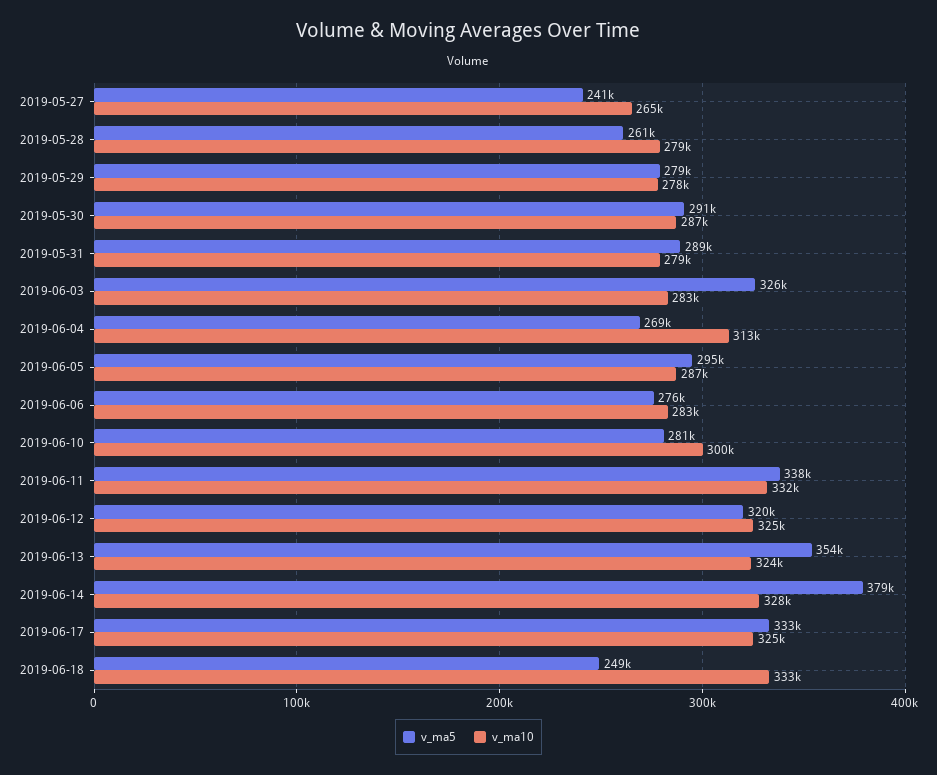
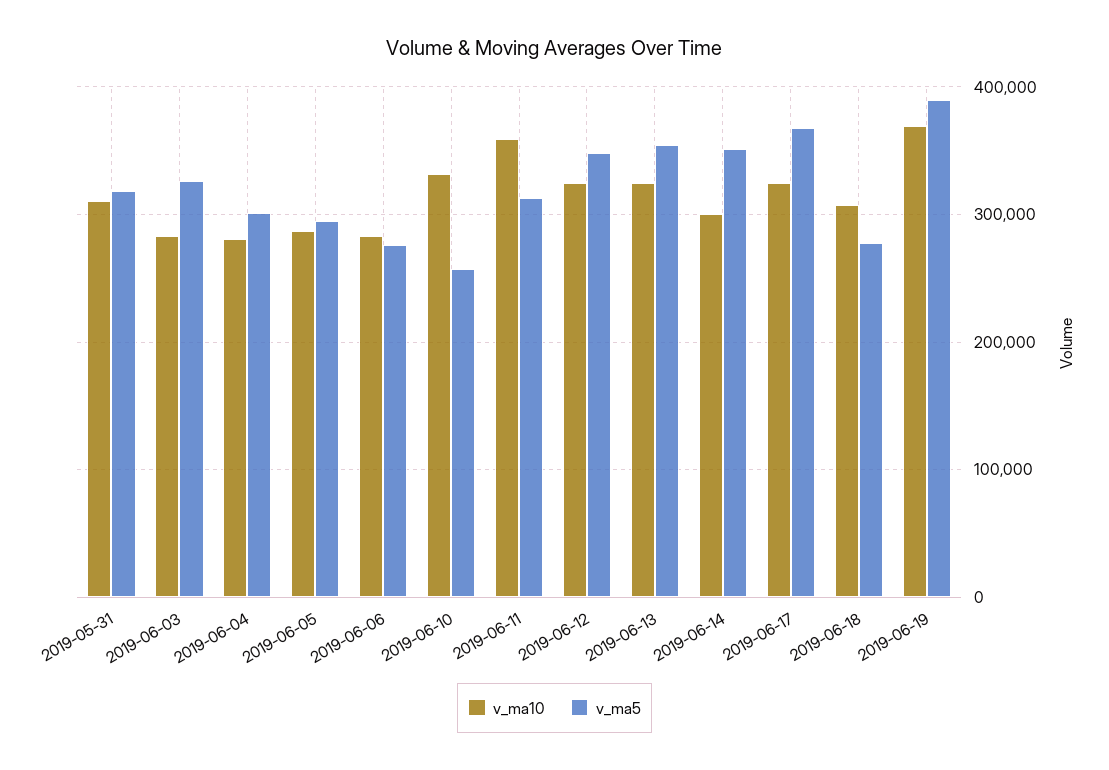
v_ma5, 2019-05-27: 241000 -> none
v_ma10, 2019-05-27: 265000 -> none
v_ma5, 2019-05-28: 261000 -> none
v_ma10, 2019-05-28: 279000 -> none
v_ma5, 2019-05-29: 279000 -> none
v_ma10, 2019-05-29: 278000 -> none
v_ma5, 2019-05-30: 291000 -> none
v_ma10, 2019-05-30: 287000 -> none
v_ma5, 2019-05-31: 289000 -> 320000
v_ma10, 2019-05-31: 279000 -> 310000
v_ma5, 2019-06-04: 269000 -> 300000
v_ma10, 2019-06-04: 313000 -> 280000
v_ma5, 2019-06-10: 281000 -> 260000
v_ma10, 2019-06-10: 300000 -> 330000
v_ma5, 2019-06-11: 338000 -> 310000
v_ma10, 2019-06-11: 332000 -> 360000
v_ma5, 2019-06-12: 320000 -> 350000
v_ma5, 2019-06-14: 379000 -> 350000
v_ma10, 2019-06-14: 328000 -> 300000
v_ma5, 2019-06-17: 333000 -> 370000
v_ma5, 2019-06-18: 249000 -> 280000
v_ma10, 2019-06-18: 333000 -> 310000
v_ma10, 2019-06-19: none -> 370000
v_ma5, 2019-06-19: none -> 390000

